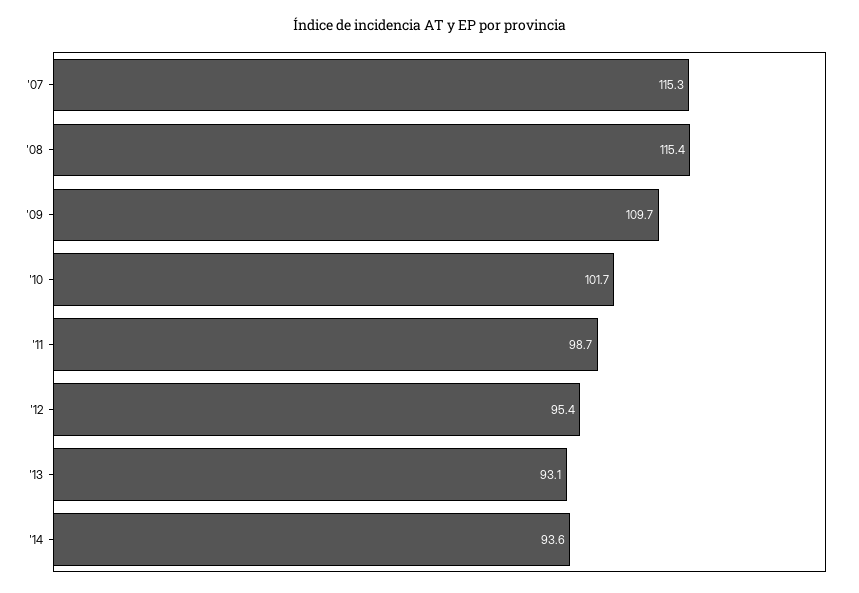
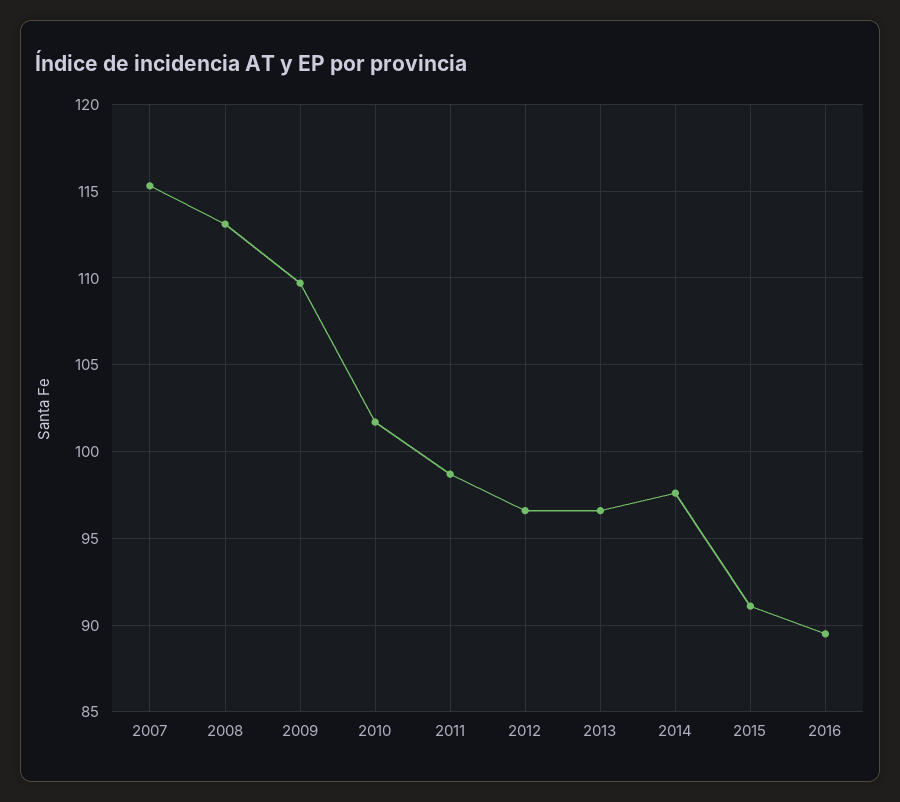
'08: 115.4 -> 113
'12: 95.4 -> 96.5
'13: 93.1 -> 96.5
'14: 93.6 -> 97.5
2015: none -> 91
2016: none -> 89.5

